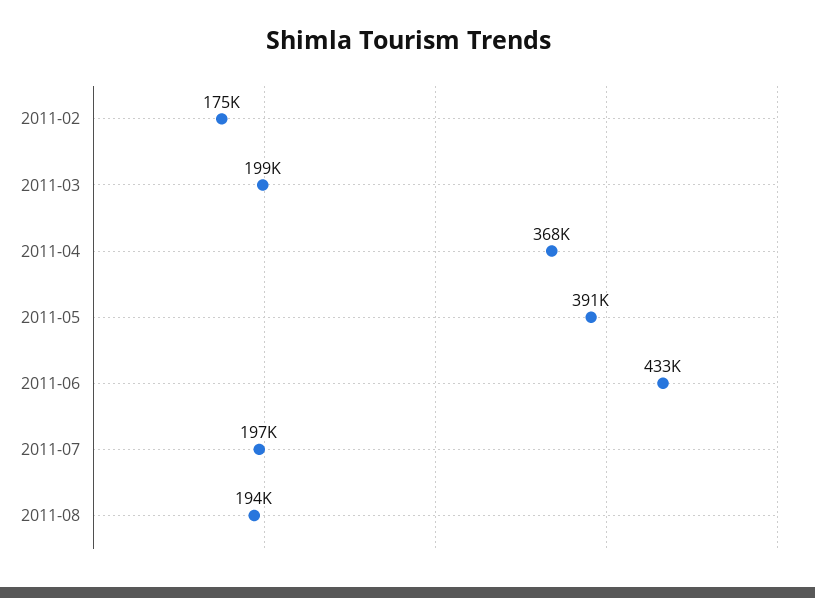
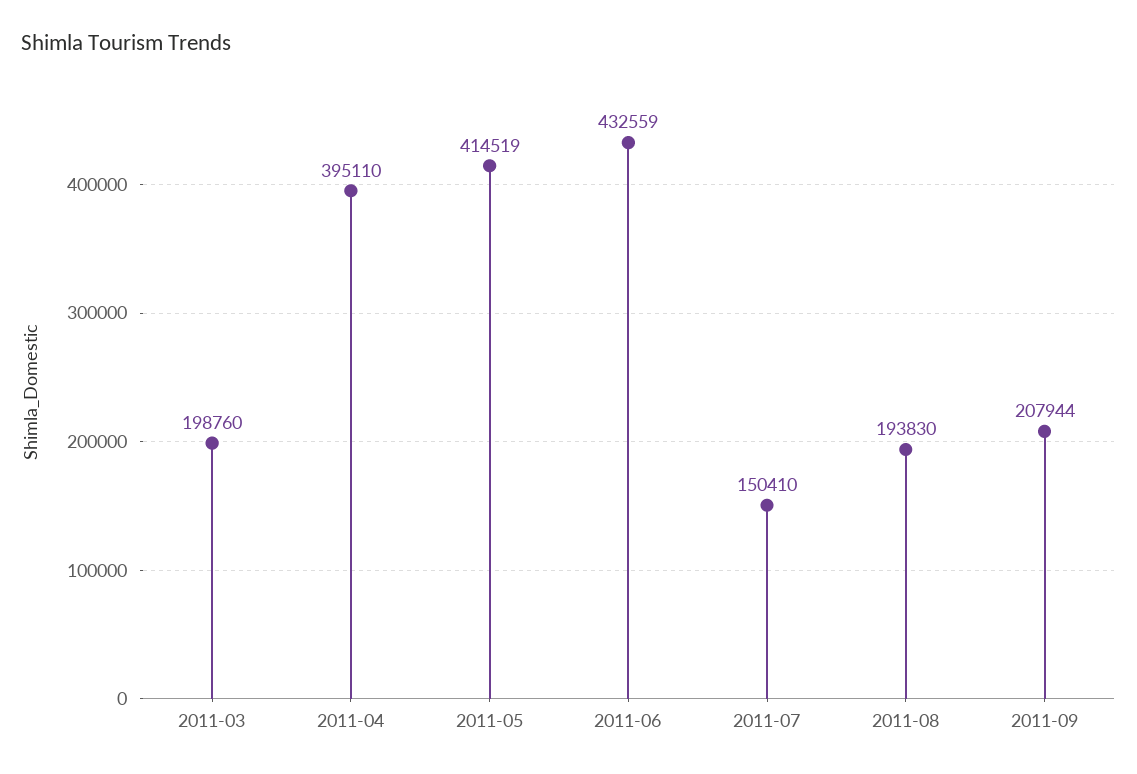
2011-02: 175000 -> none
2011-04: 368000 -> 395110
2011-05: 391000 -> 414519
2011-07: 197000 -> 150410
2011-09: none -> 207944

